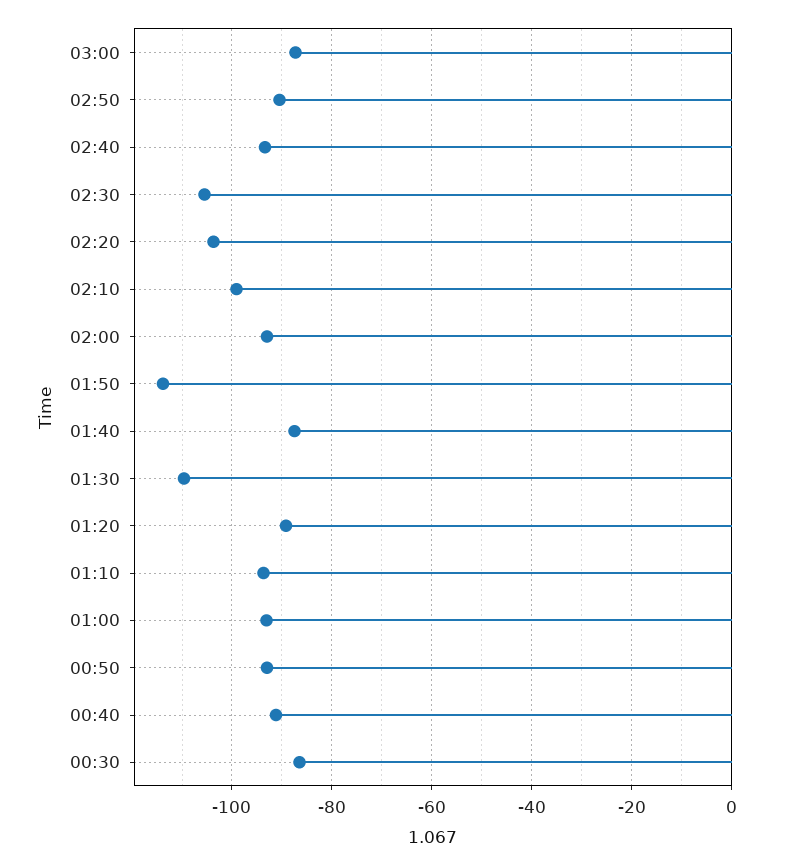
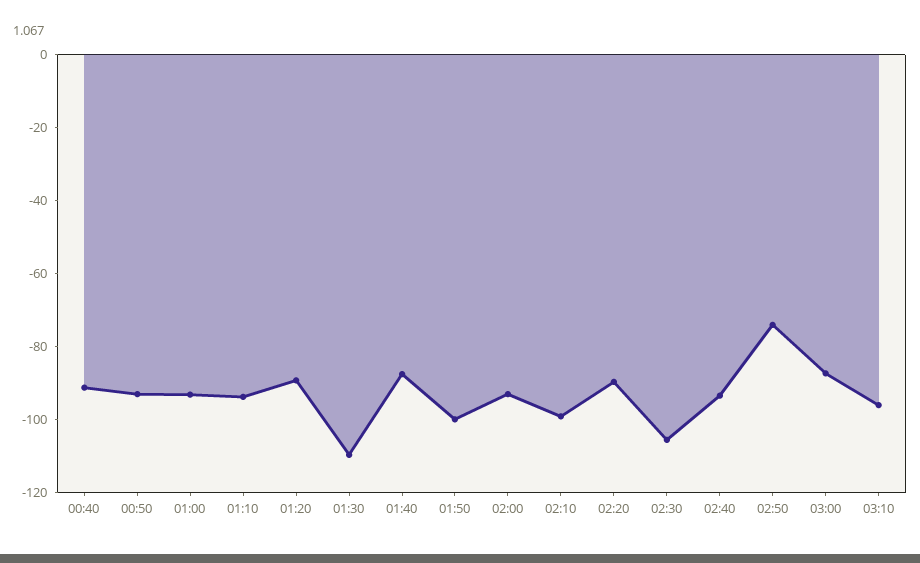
02:50: -90 -> -75
02:20: -104 -> -90
01:50: -114 -> -100
00:30: -86 -> none
03:10: none -> -95

